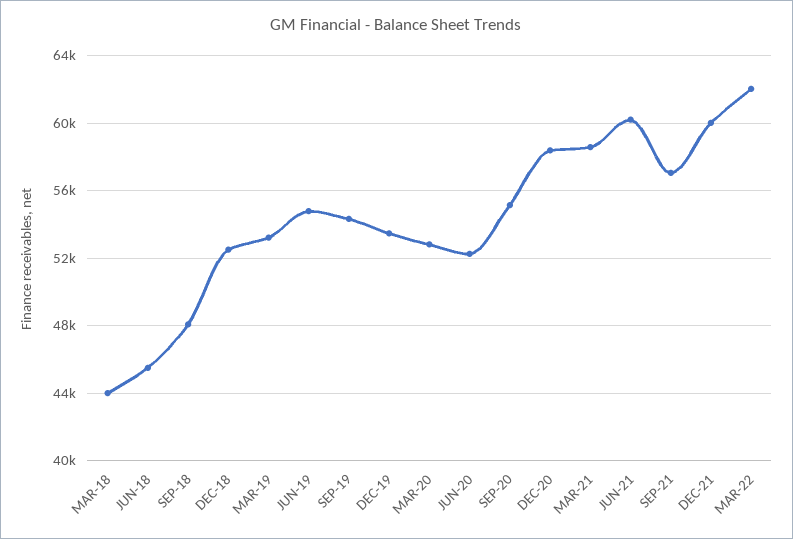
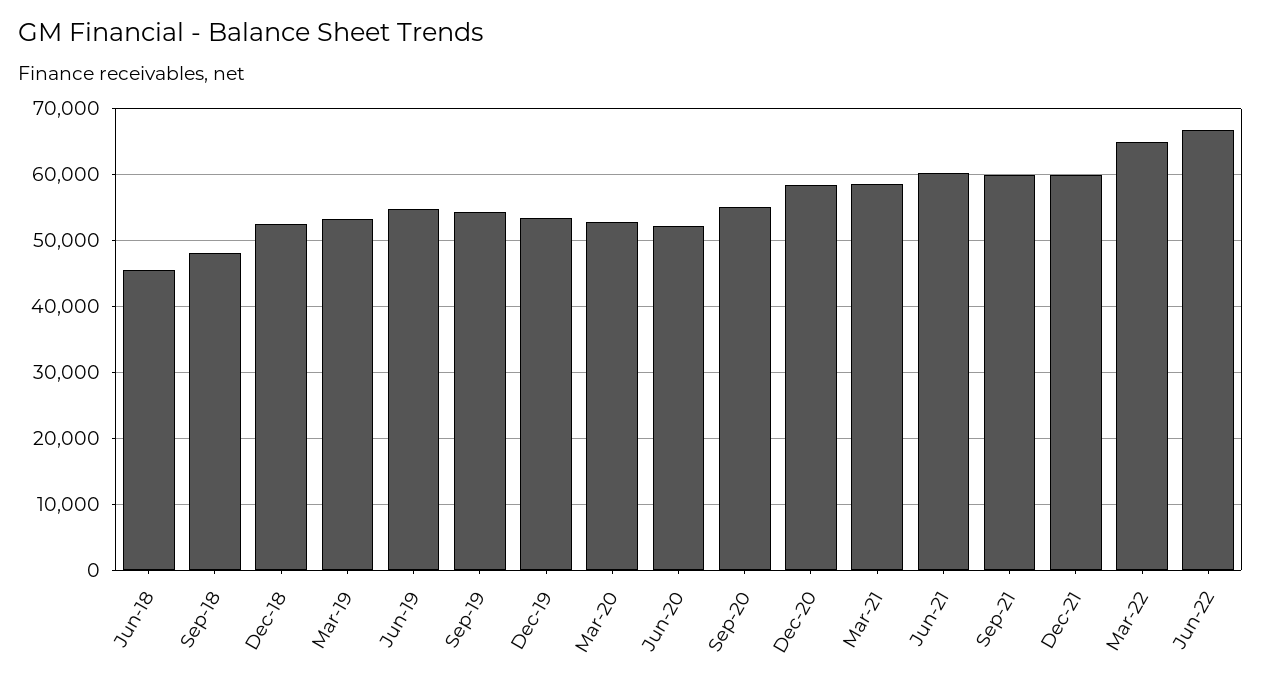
MAR-18: 44000 -> none
SEP-21: 57000 -> 60000
MAR-22: 62000 -> 65000
Jun-22: none -> 67000

